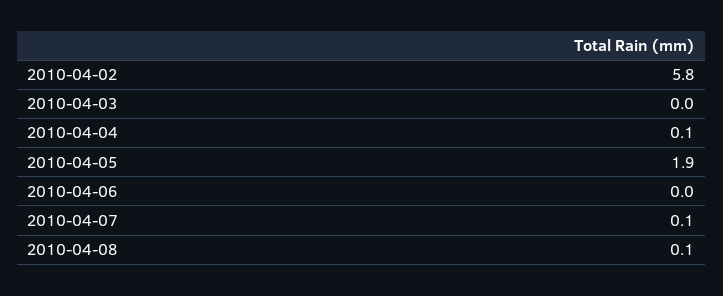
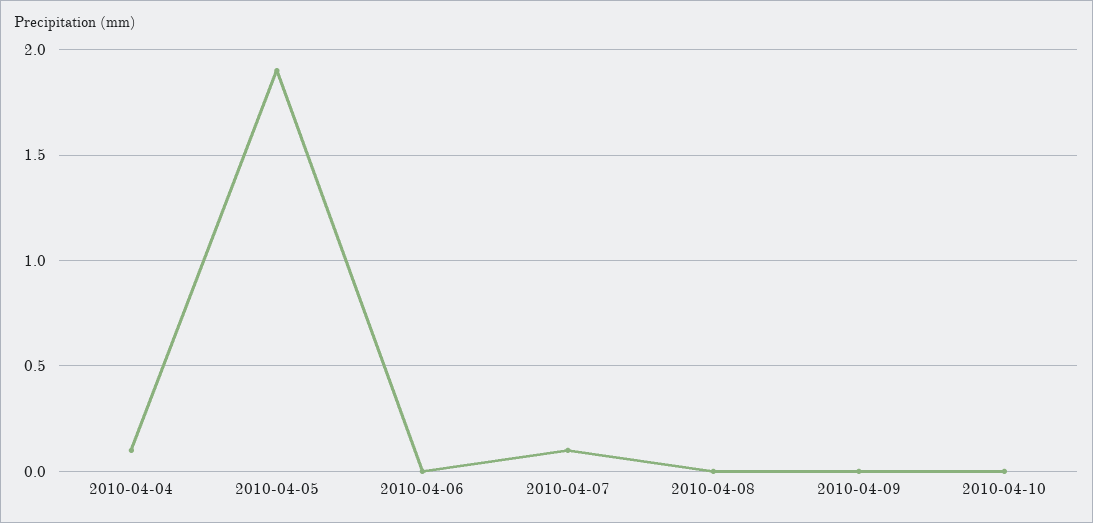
2010-04-02: 5.8 -> none
2010-04-03: 0 -> none
2010-04-08: 0.1 -> 0
2010-04-09: none -> 0
2010-04-10: none -> 0

